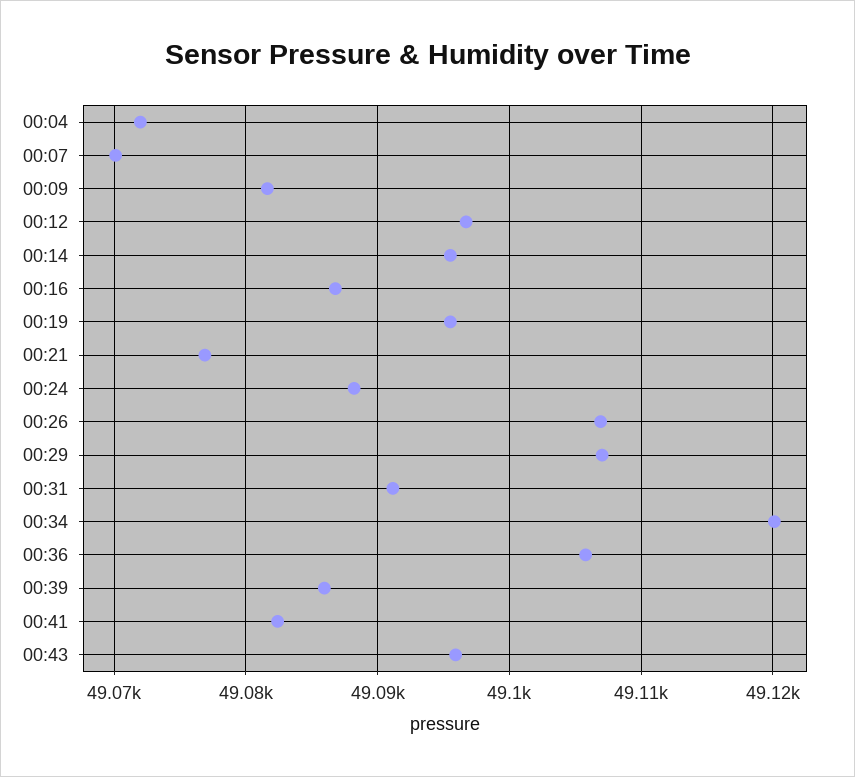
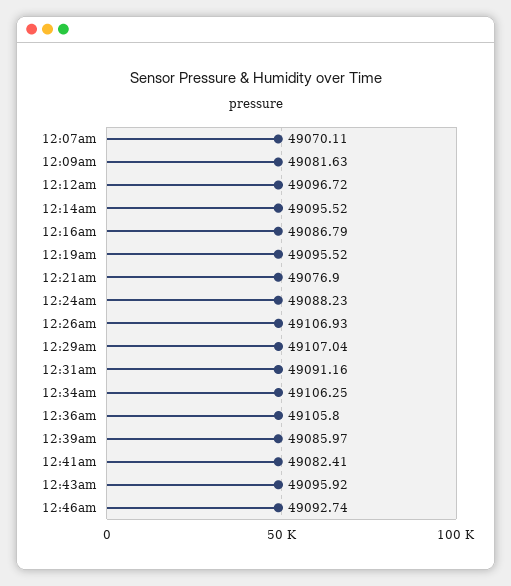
00:04: 49072 -> none
00:34: 49120 -> 49106.25
12:46am: none -> 49092.74

